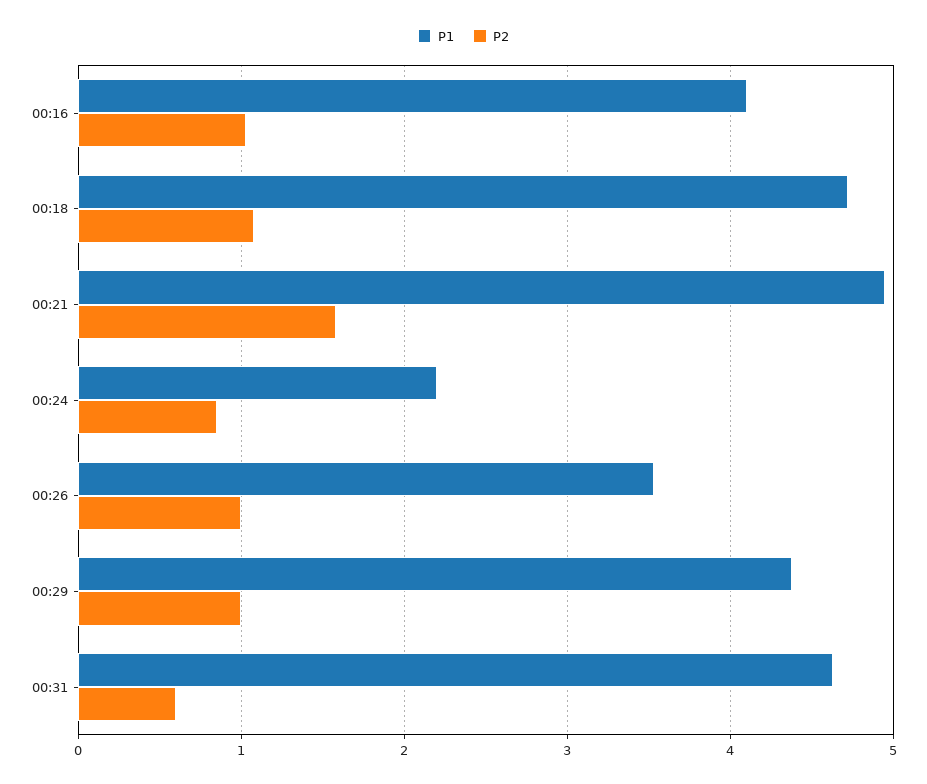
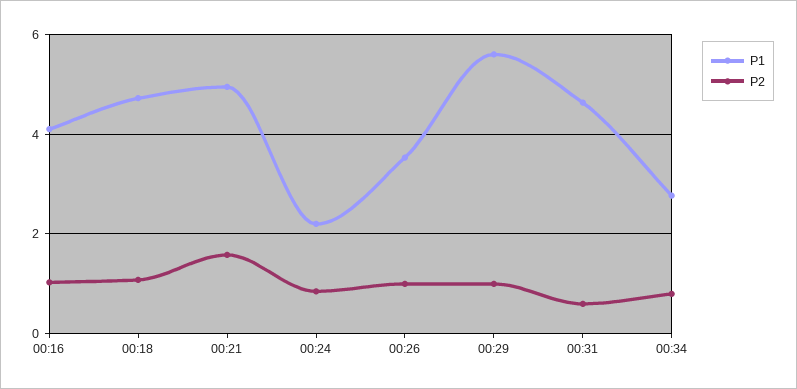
P1, 00:29: 4.4 -> 5.6
P1, 00:34: none -> 2.8
P2, 00:34: none -> 0.8

